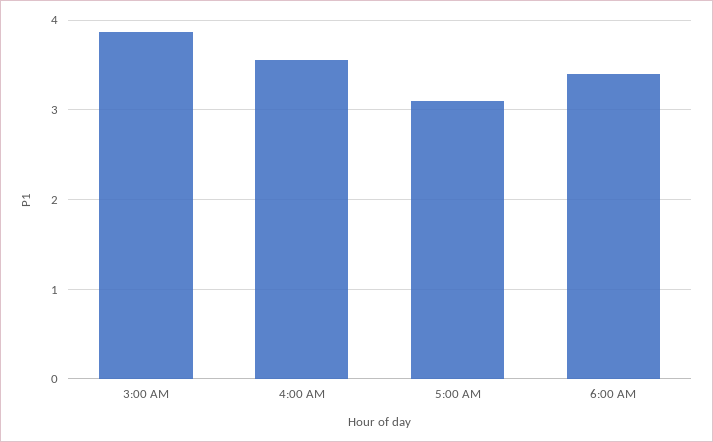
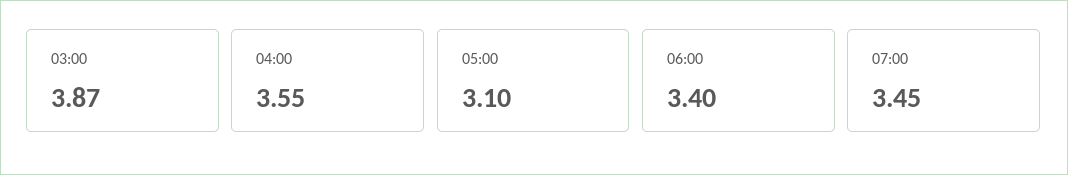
07:00: none -> 3.45

